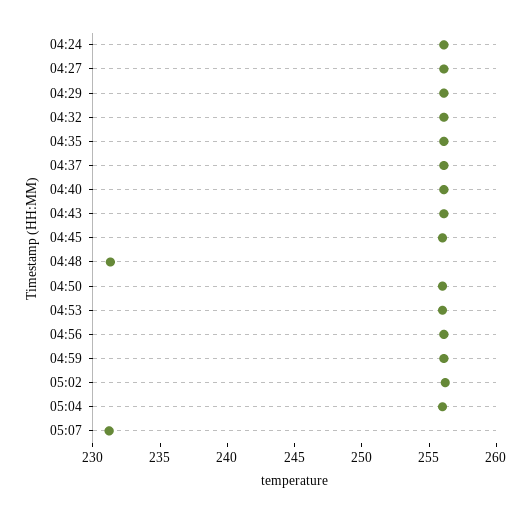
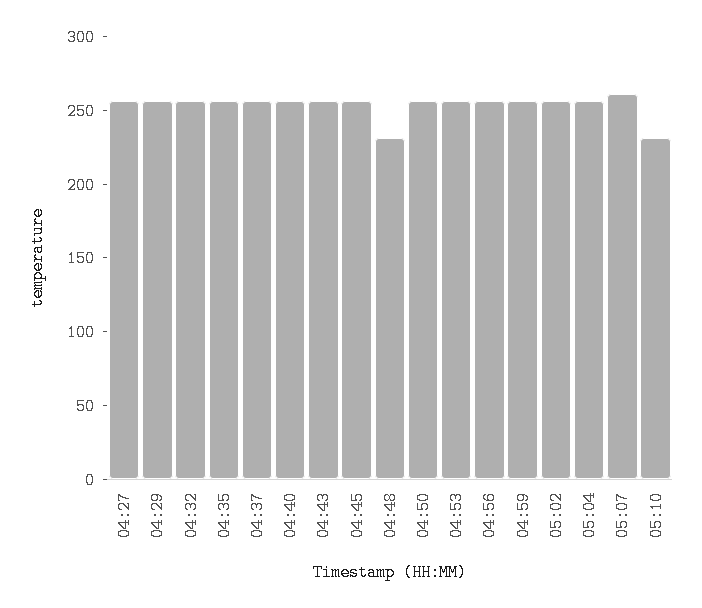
04:24: 256 -> none
05:07: 231 -> 260
05:10: none -> 230

